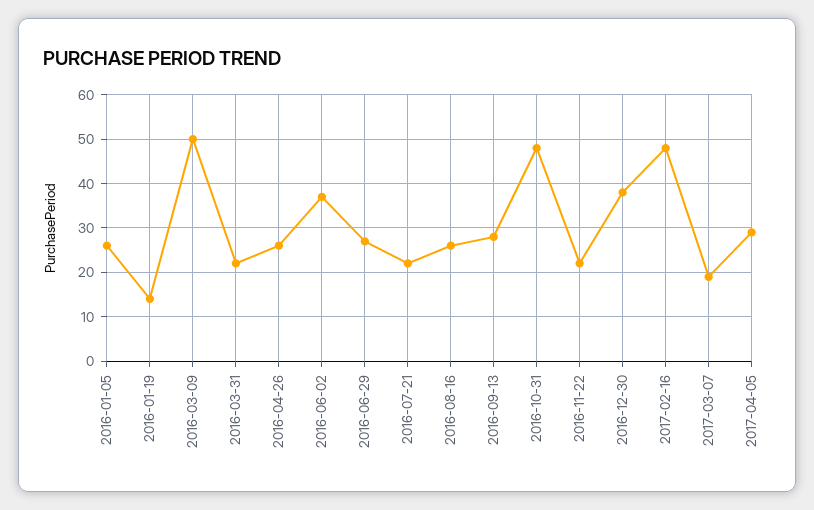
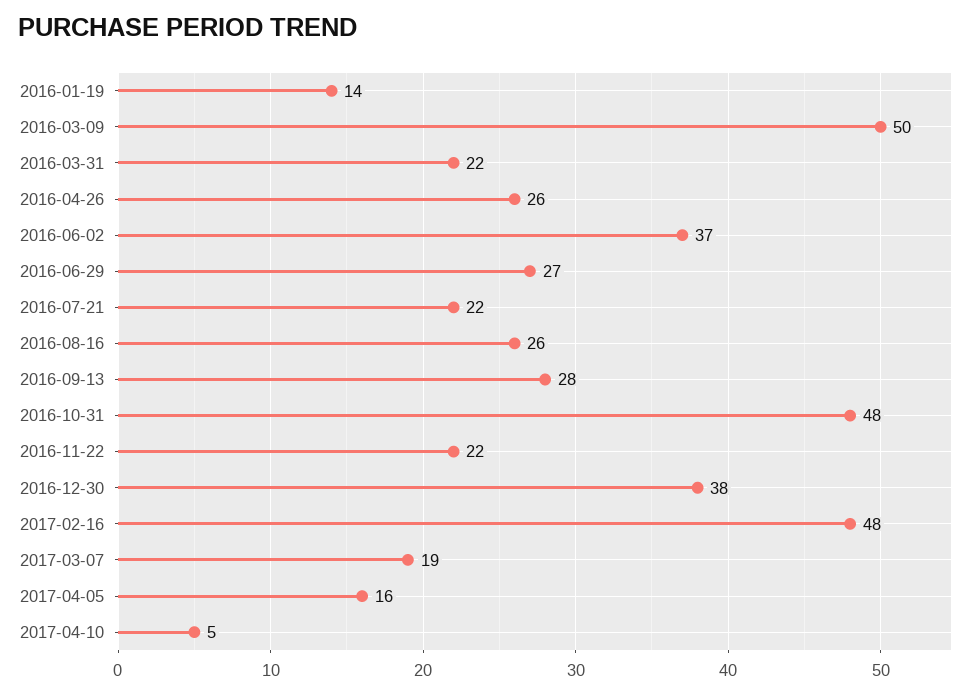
2016-01-05: 25 -> none
2017-04-05: 30 -> 16
2017-04-10: none -> 5

